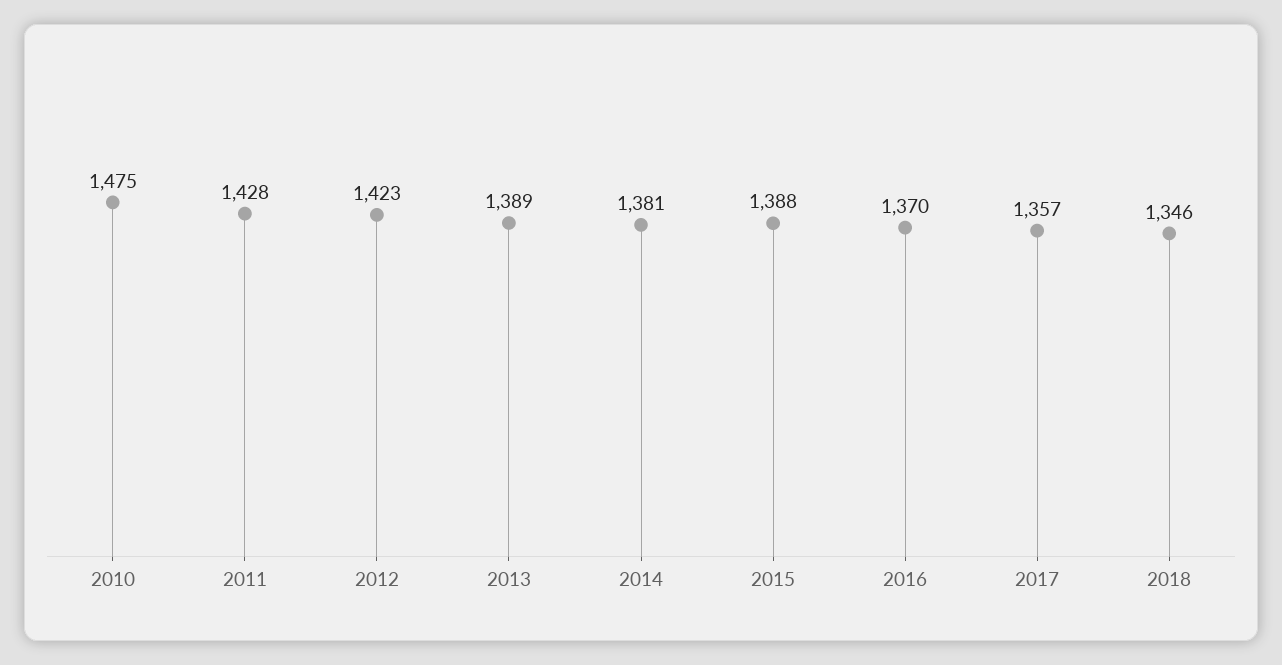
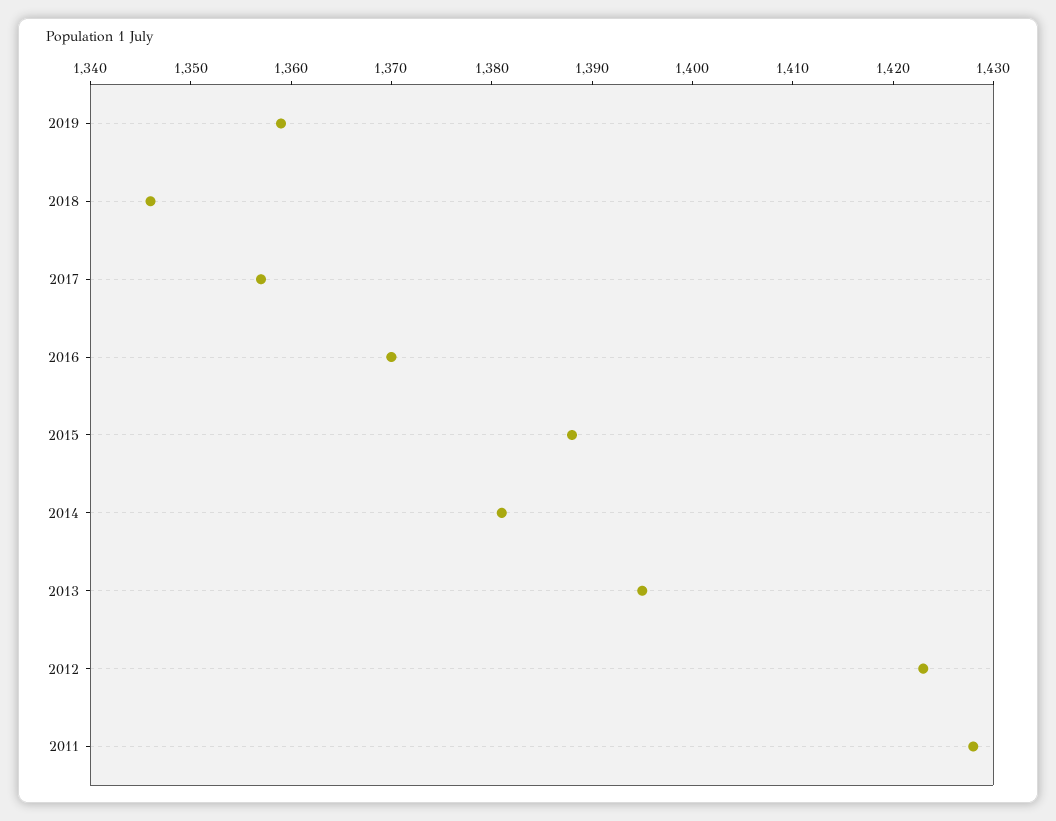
2010: 1475 -> none
2013: 1389 -> 1395
2019: none -> 1359

